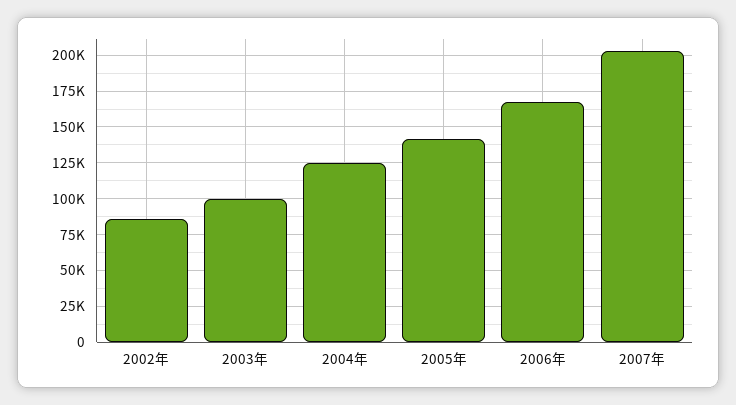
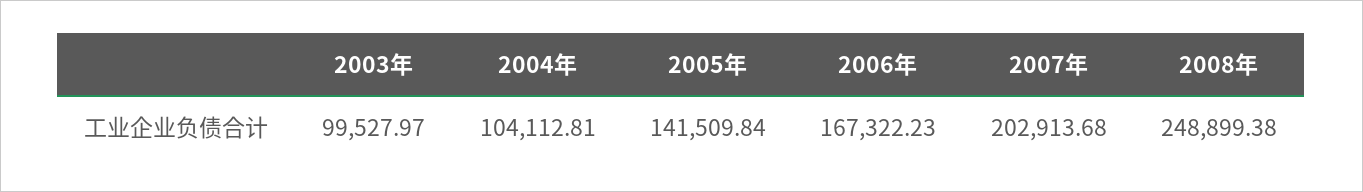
2002年: 85000 -> none
2004年: 125000 -> 104112.81
2008年: none -> 248899.38

